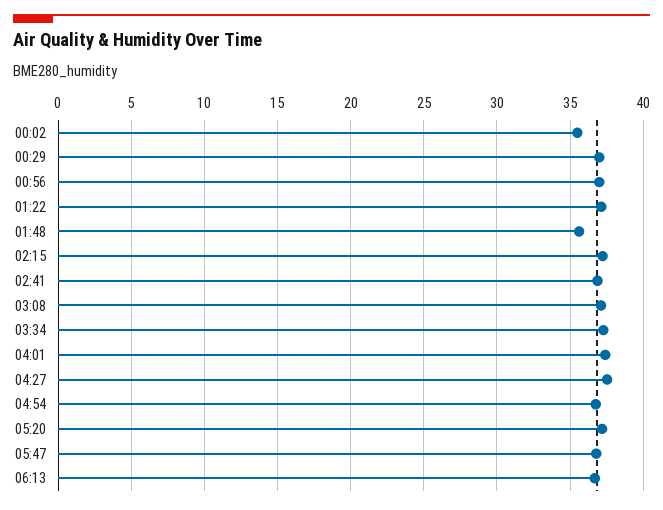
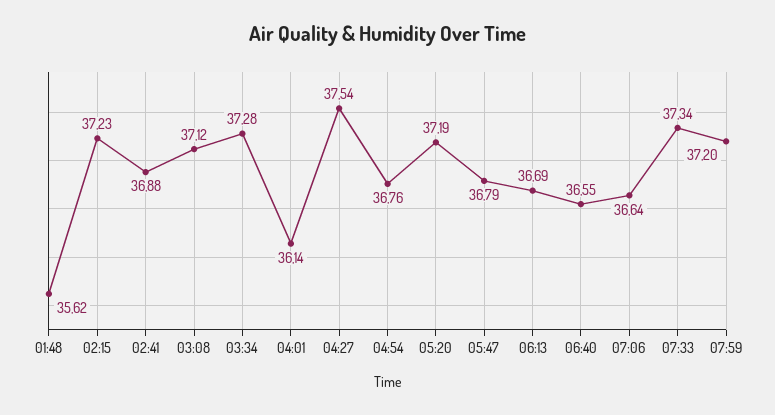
00:02: 35.5 -> none
00:29: 37 -> none
00:56: 37 -> none
01:22: 37 -> none
04:01: 37.5 -> 36.14
06:40: none -> 36.55
07:06: none -> 36.64
07:33: none -> 37.34
07:59: none -> 37.2

